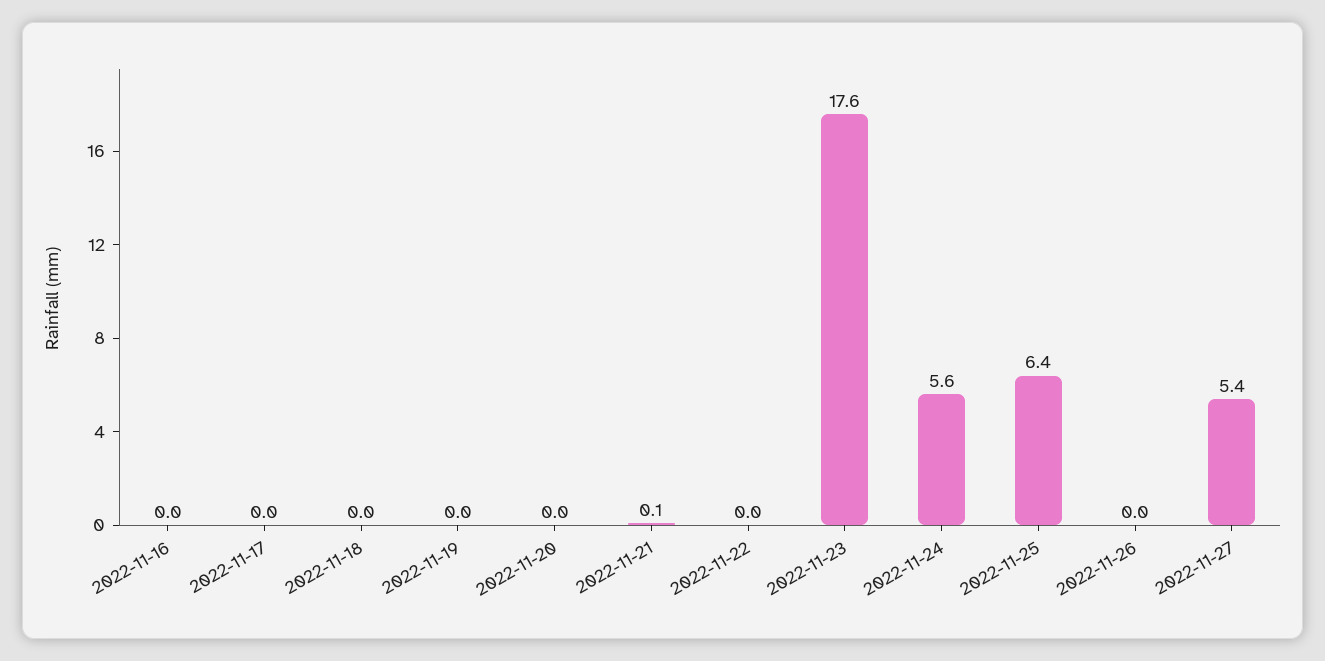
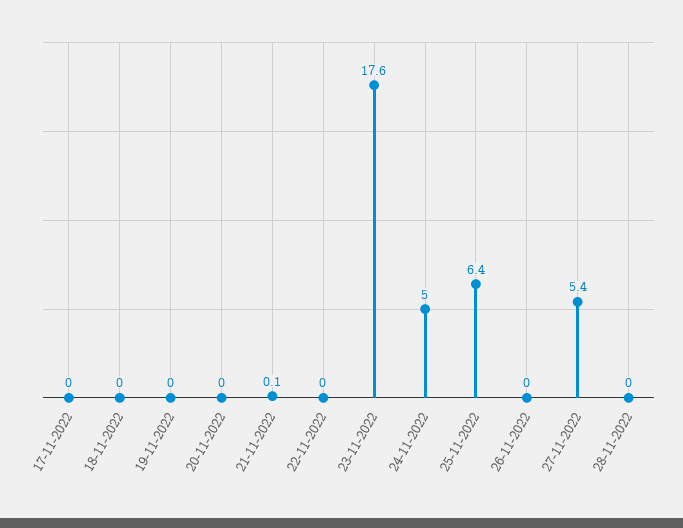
2022-11-16: 0 -> none
2022-11-24: 5.6 -> 5
28-11-2022: none -> 0

